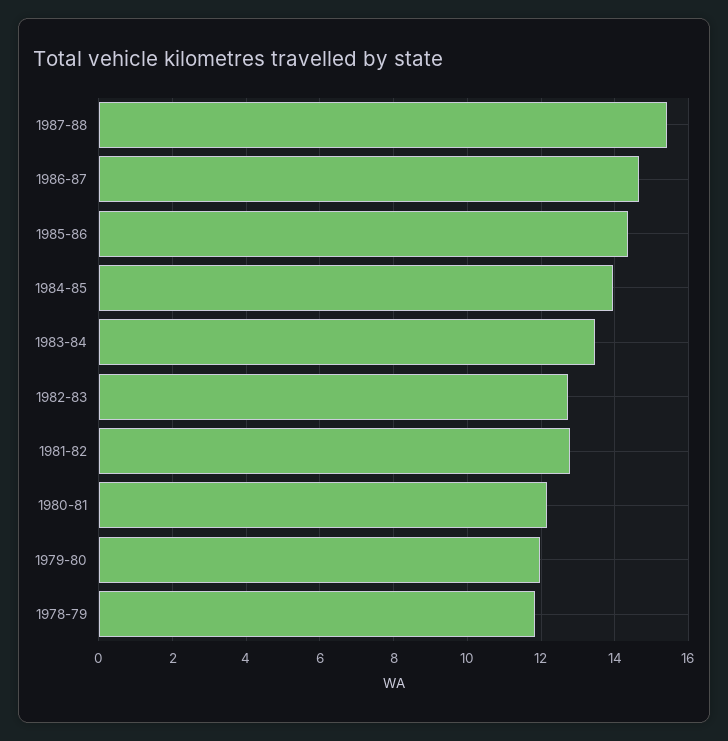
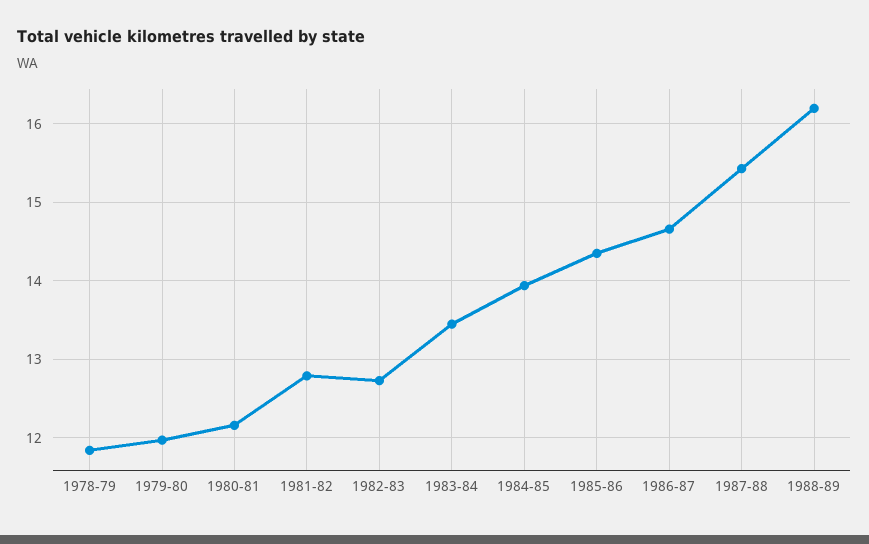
1988-89: none -> 16.2

